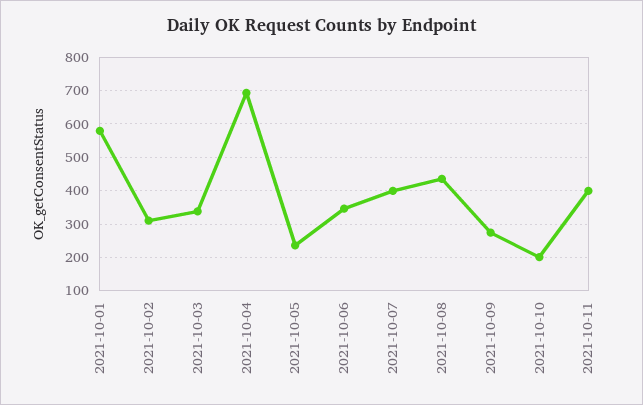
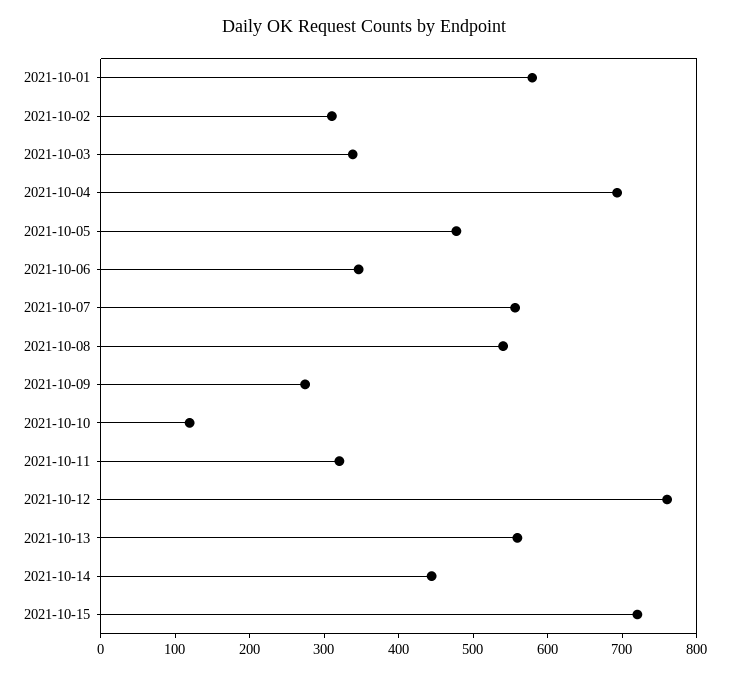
2021-10-05: 240 -> 480
2021-10-07: 400 -> 560
2021-10-08: 440 -> 540
2021-10-10: 200 -> 120
2021-10-11: 400 -> 320
2021-10-12: none -> 760
2021-10-13: none -> 560
2021-10-14: none -> 440
2021-10-15: none -> 720

